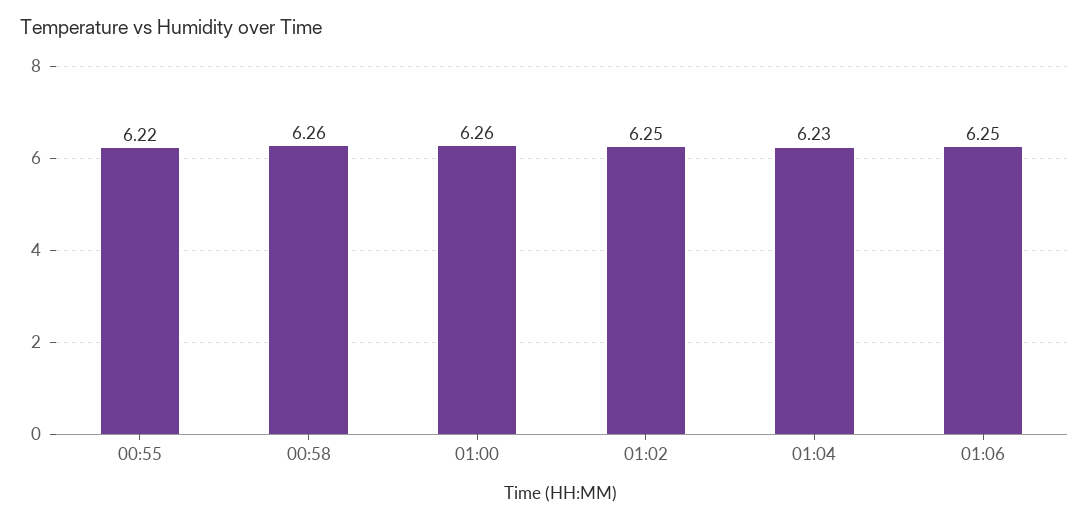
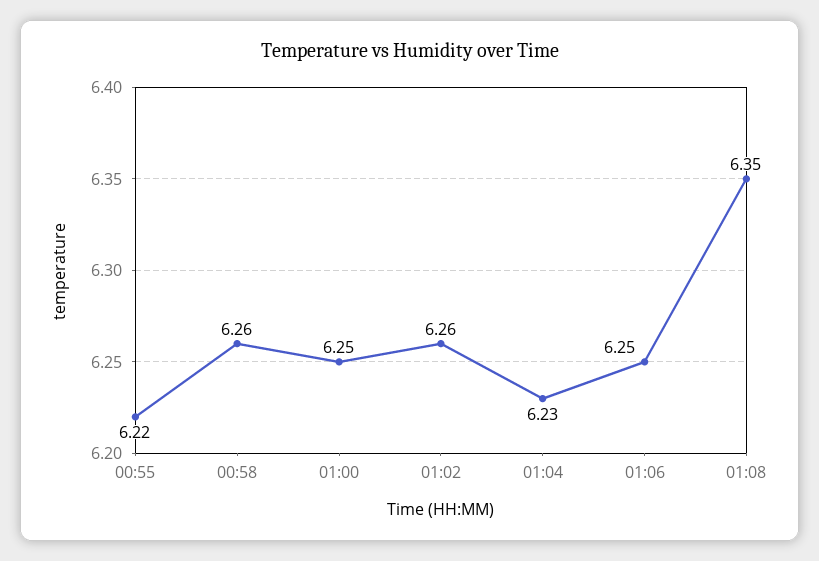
01:00: 6.26 -> 6.25
01:02: 6.25 -> 6.26
01:08: none -> 6.35

